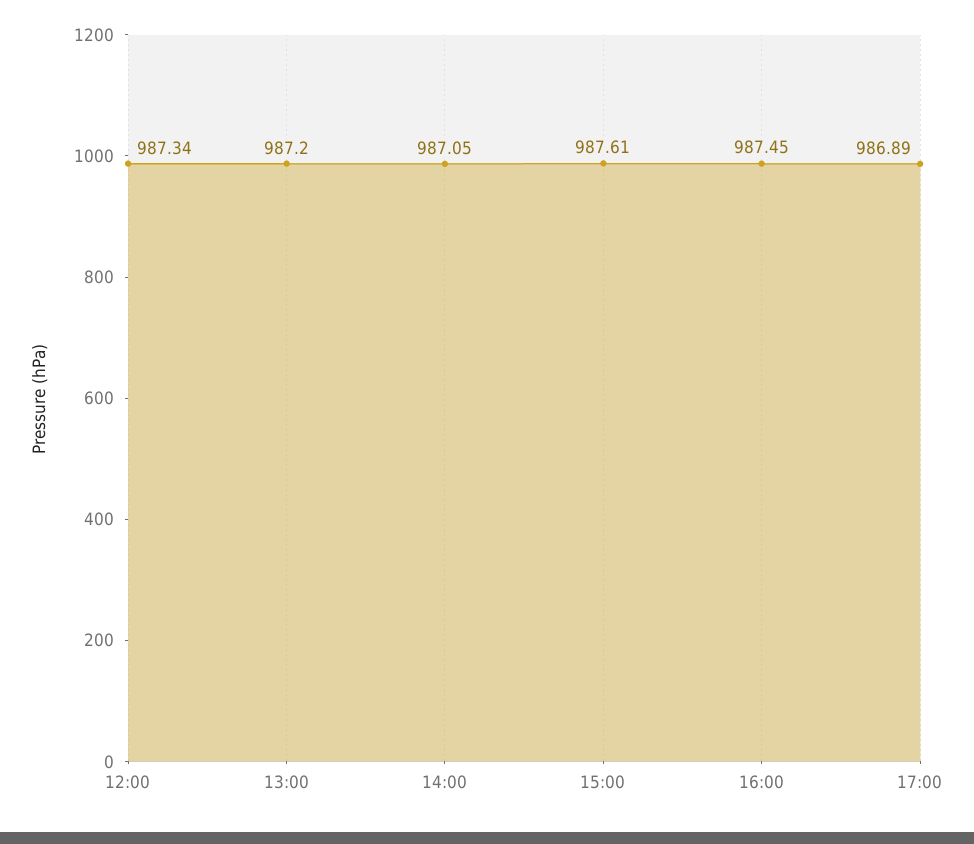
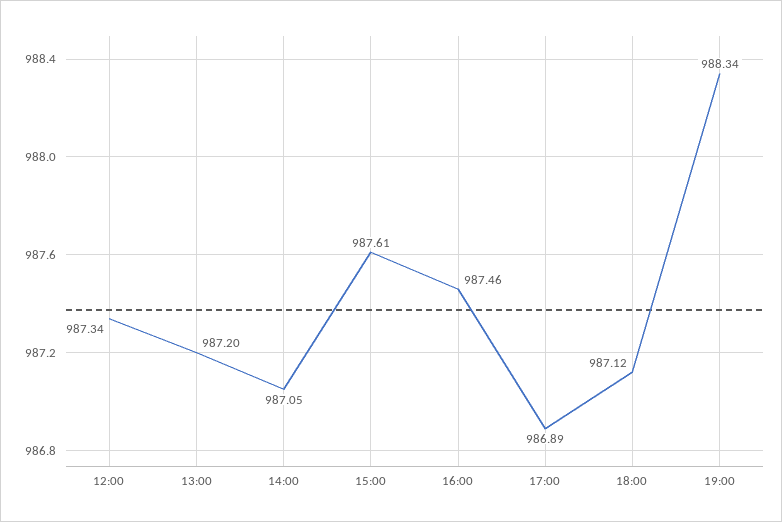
16:00: 987.45 -> 987.46
18:00: none -> 987.12
19:00: none -> 988.34

